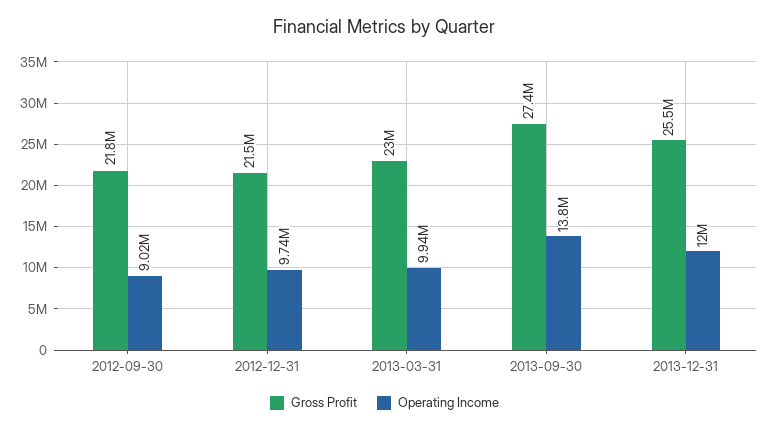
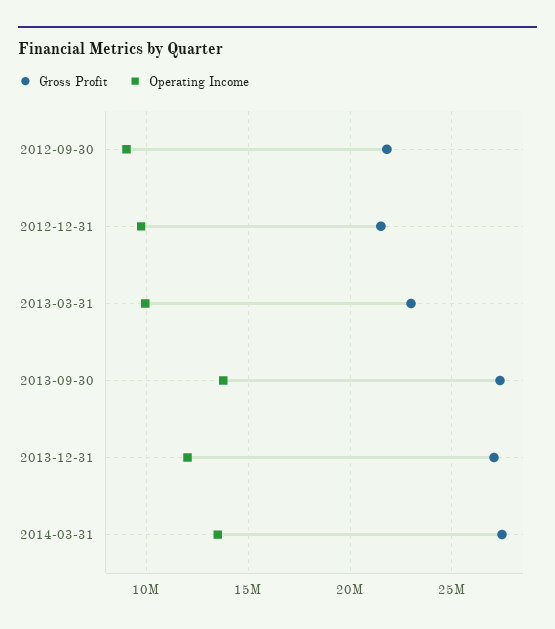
Gross Profit, 2013-12-31: 25500000 -> 27000000
Gross Profit, 2014-03-31: none -> 27500000
Operating Income, 2014-03-31: none -> 13500000

